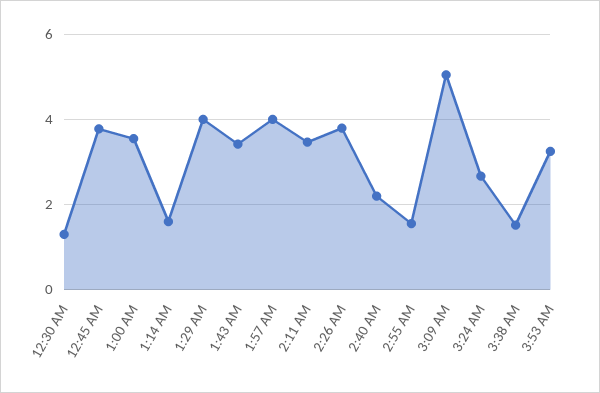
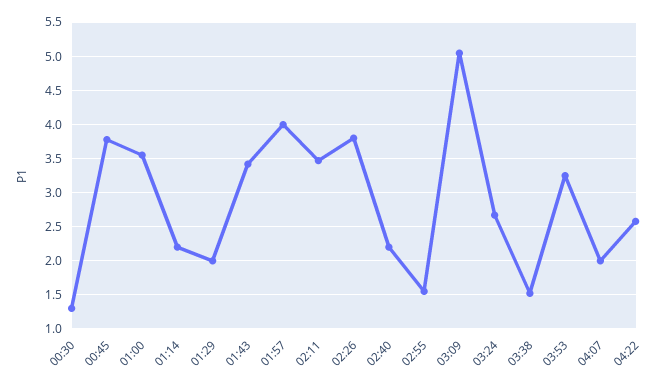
1:14 AM: 1.6 -> 2.2
1:29 AM: 4 -> 2
04:07: none -> 2
04:22: none -> 2.6

